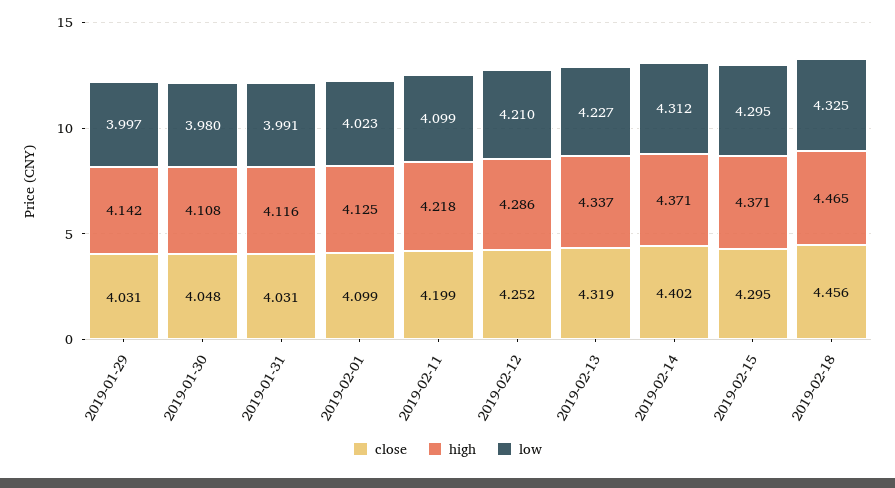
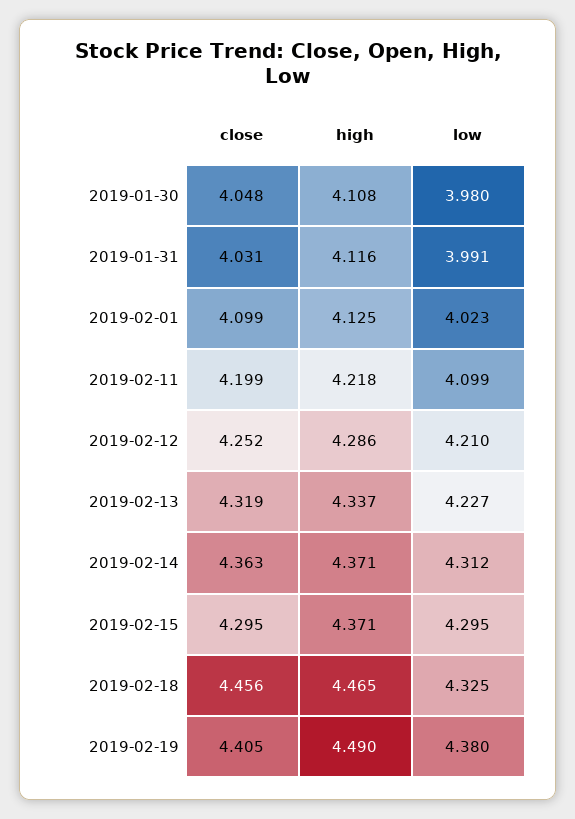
close, 2019-01-29: 4.031 -> none
high, 2019-01-29: 4.142 -> none
low, 2019-01-29: 3.997 -> none
close, 2019-02-14: 4.402 -> 4.363
close, 2019-02-19: none -> 4.405
high, 2019-02-19: none -> 4.49
low, 2019-02-19: none -> 4.38

